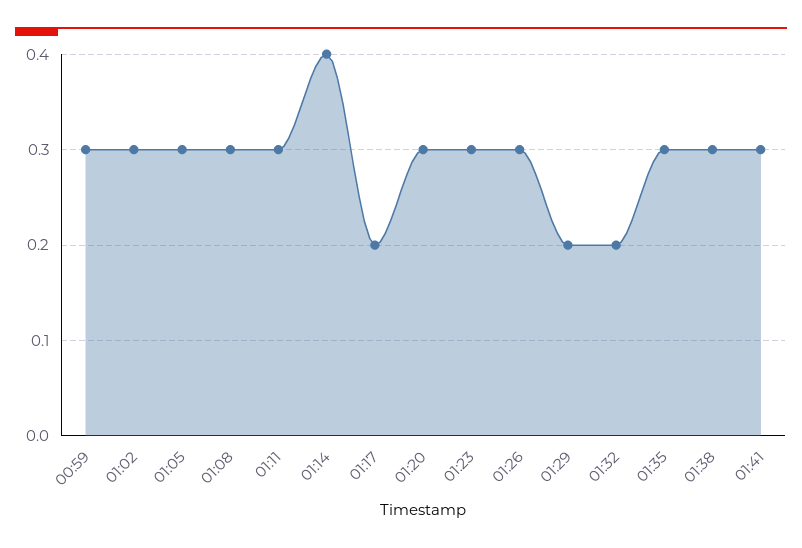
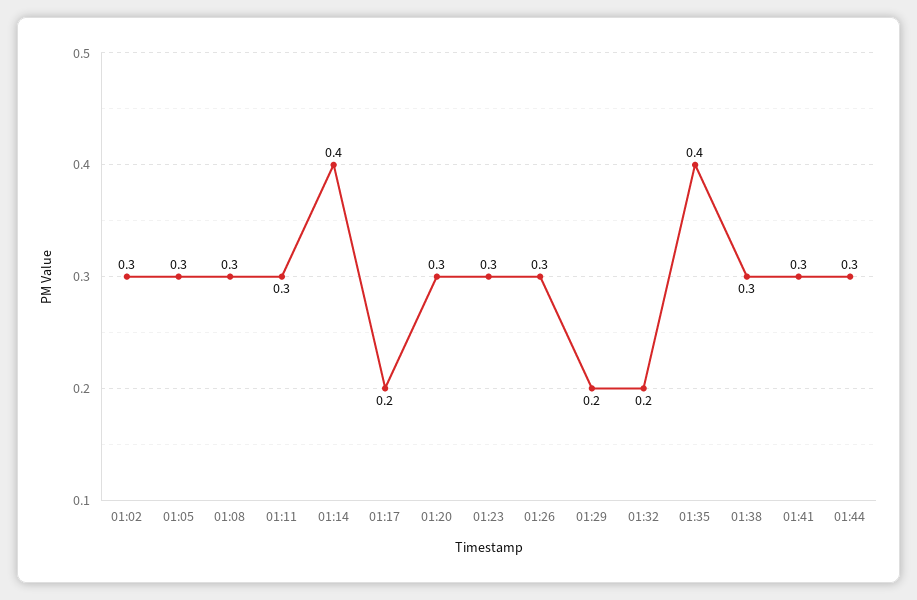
00:59: 0.3 -> none
01:35: 0.3 -> 0.4
01:44: none -> 0.3

